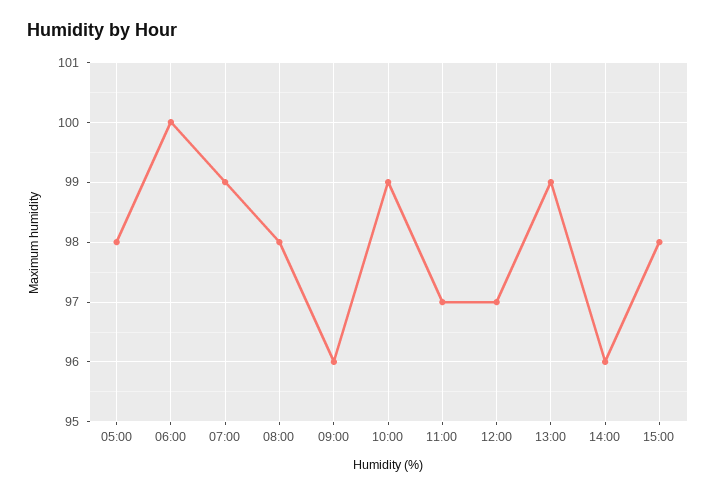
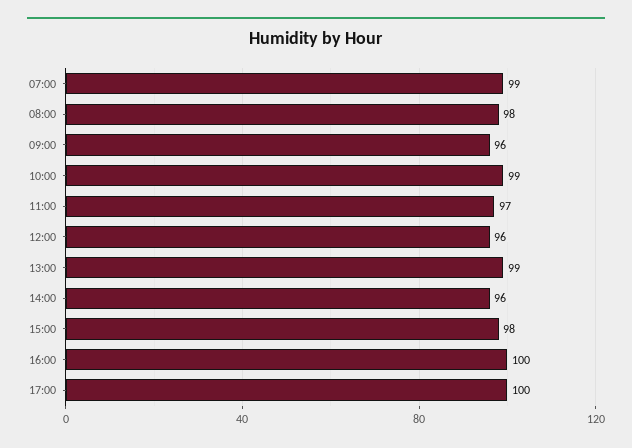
05:00: 98 -> none
06:00: 100 -> none
12:00: 97 -> 96
16:00: none -> 100
17:00: none -> 100

